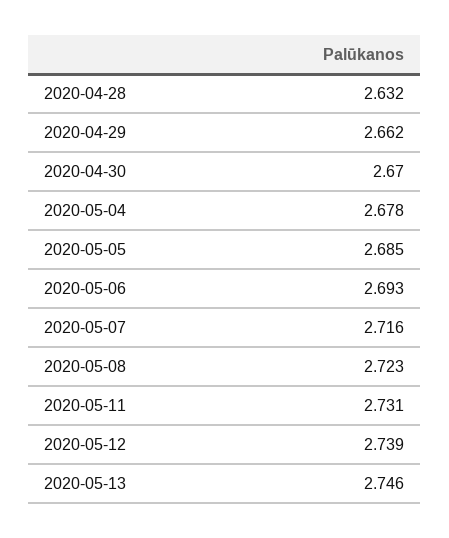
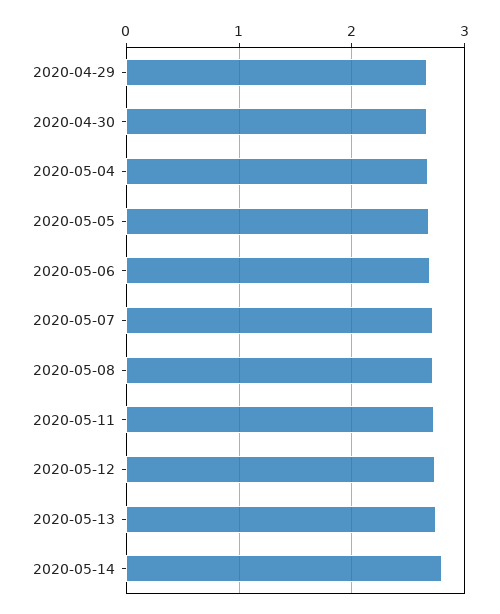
2020-04-28: 2.632 -> none
2020-05-14: none -> 2.8

